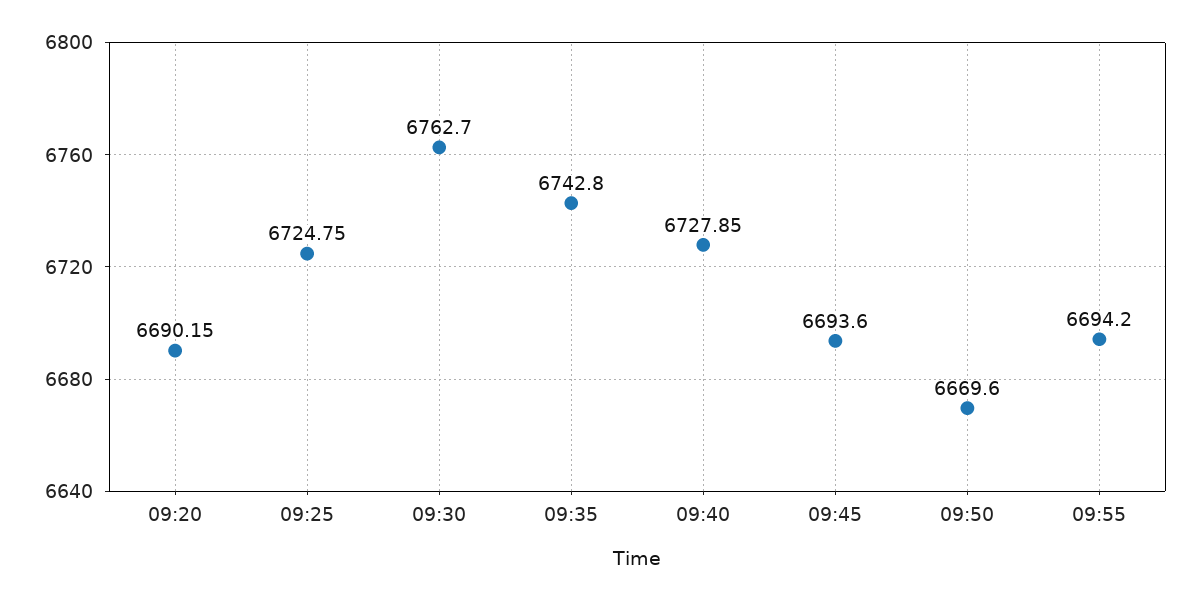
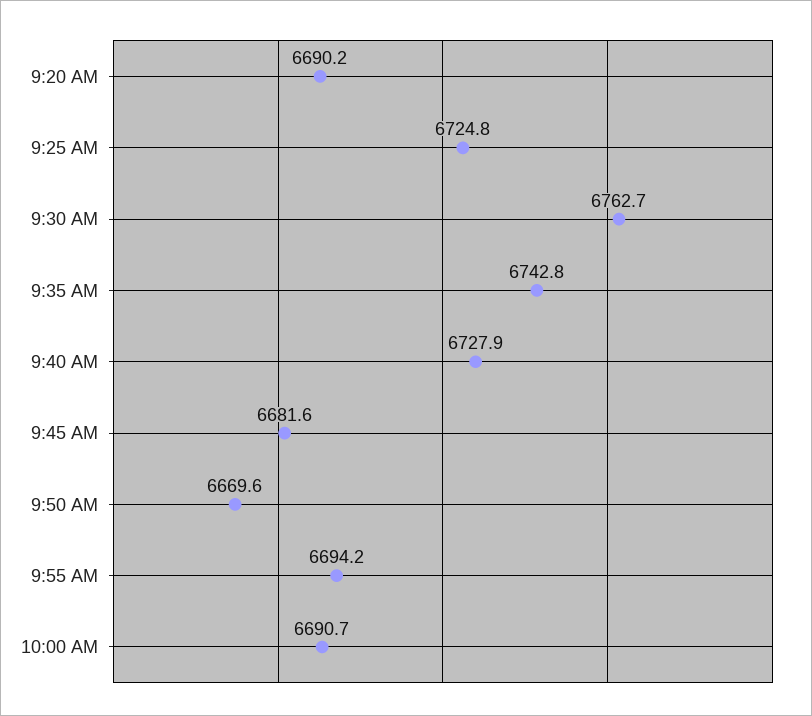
09:45: 6693.6 -> 6681.6
10:00 AM: none -> 6690.7

